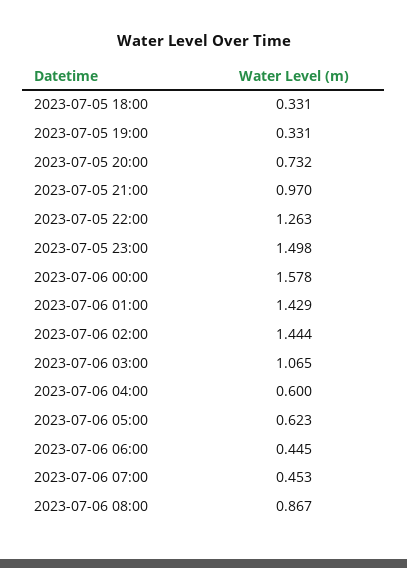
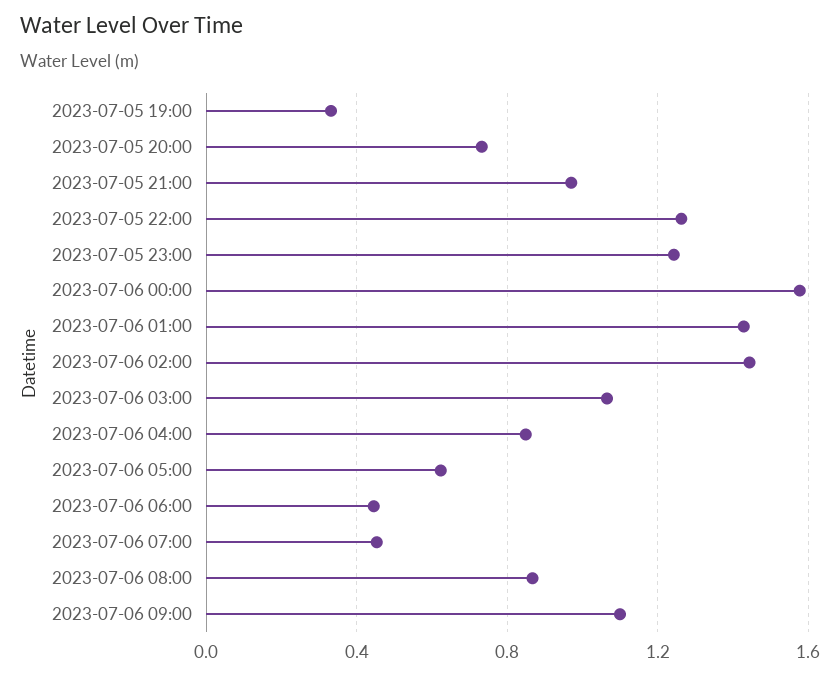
2023-07-05 18:00: 0.331 -> none
2023-07-05 23:00: 1.498 -> 1.25
2023-07-06 04:00: 0.6 -> 0.85
2023-07-06 09:00: none -> 1.1

